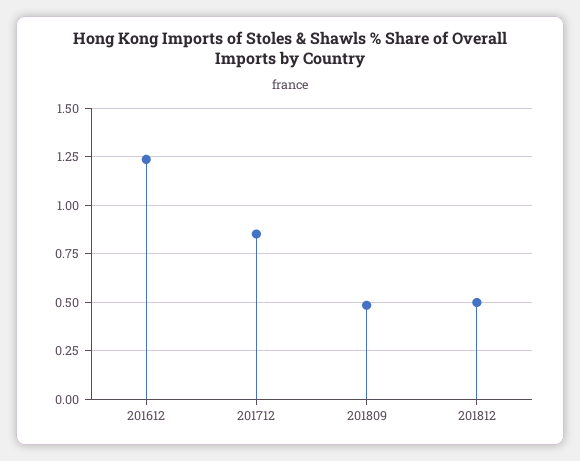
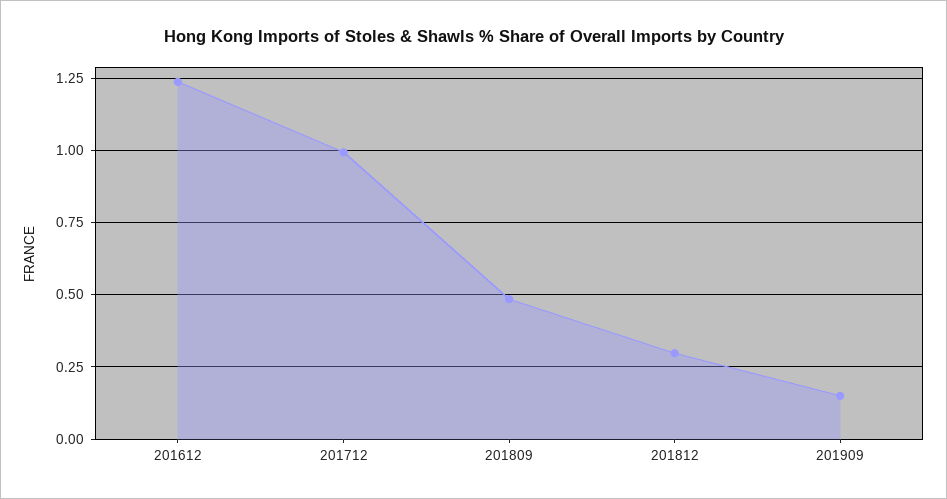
201712: 0.85 -> 1
201812: 0.5 -> 0.3
201909: none -> 0.15

